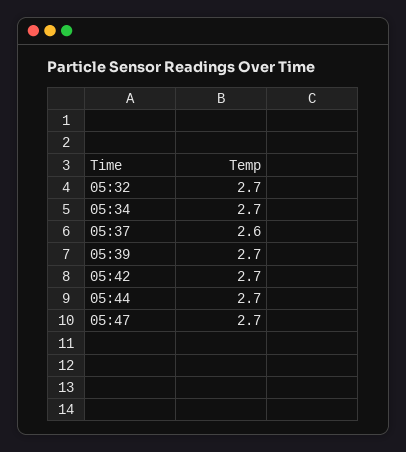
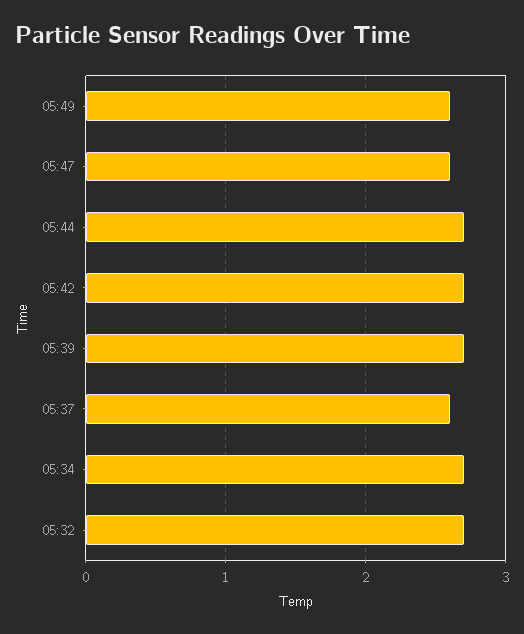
05:47: 2.7 -> 2.6
05:49: none -> 2.6

